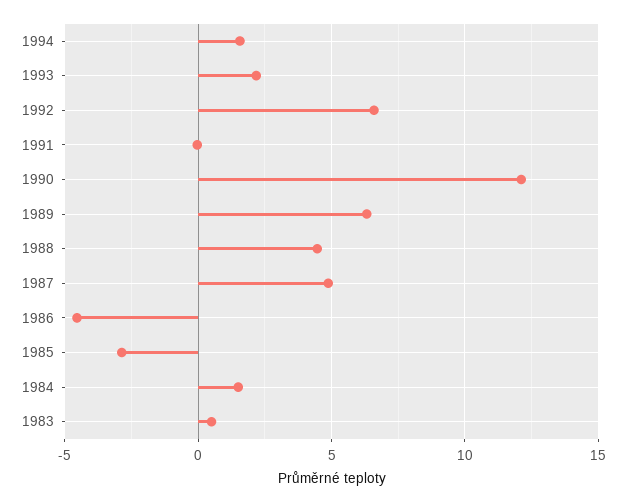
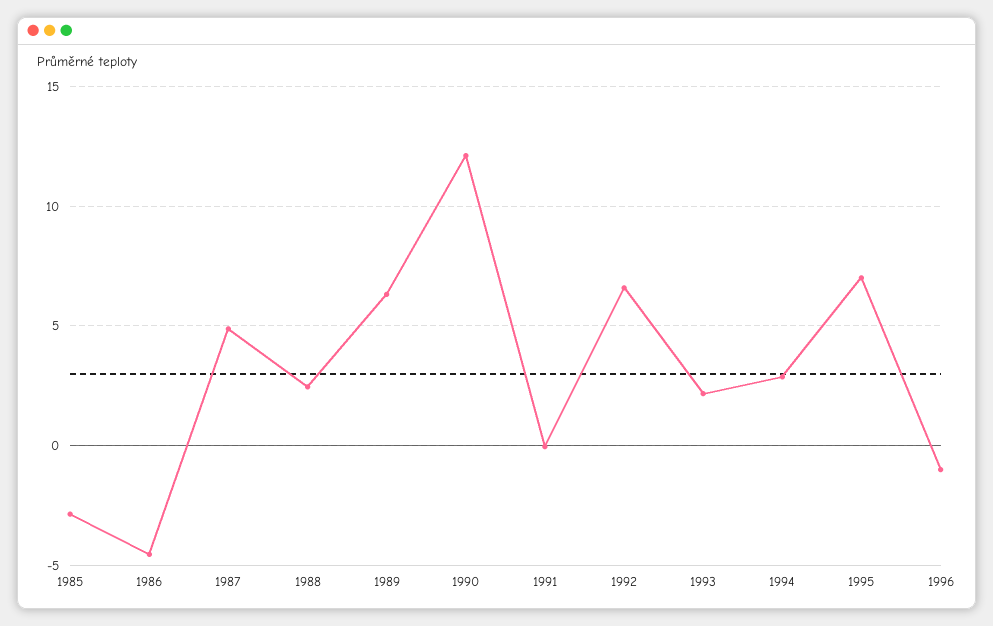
1994: 1.5 -> 3
1988: 4.5 -> 2.5
1984: 1.5 -> none
1983: 0.5 -> none
1995: none -> 7
1996: none -> -1

